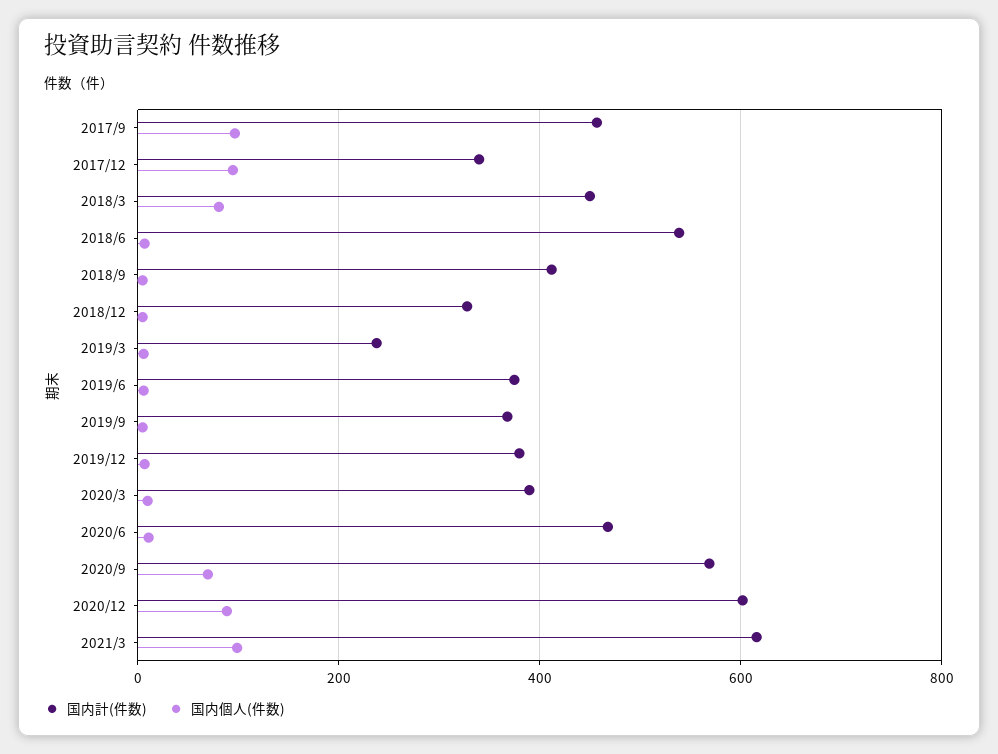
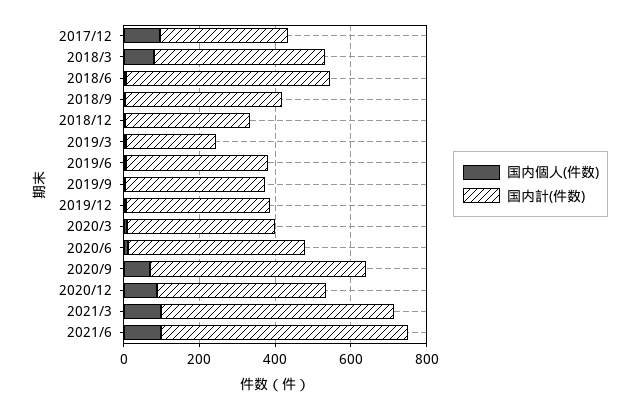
国内計(件数), 2017/9: 460 -> none
国内個人(件数), 2017/9: 100 -> none
国内計(件数), 2020/12: 600 -> 450
国内個人(件数), 2021/6: none -> 100
国内計(件数), 2021/6: none -> 650

